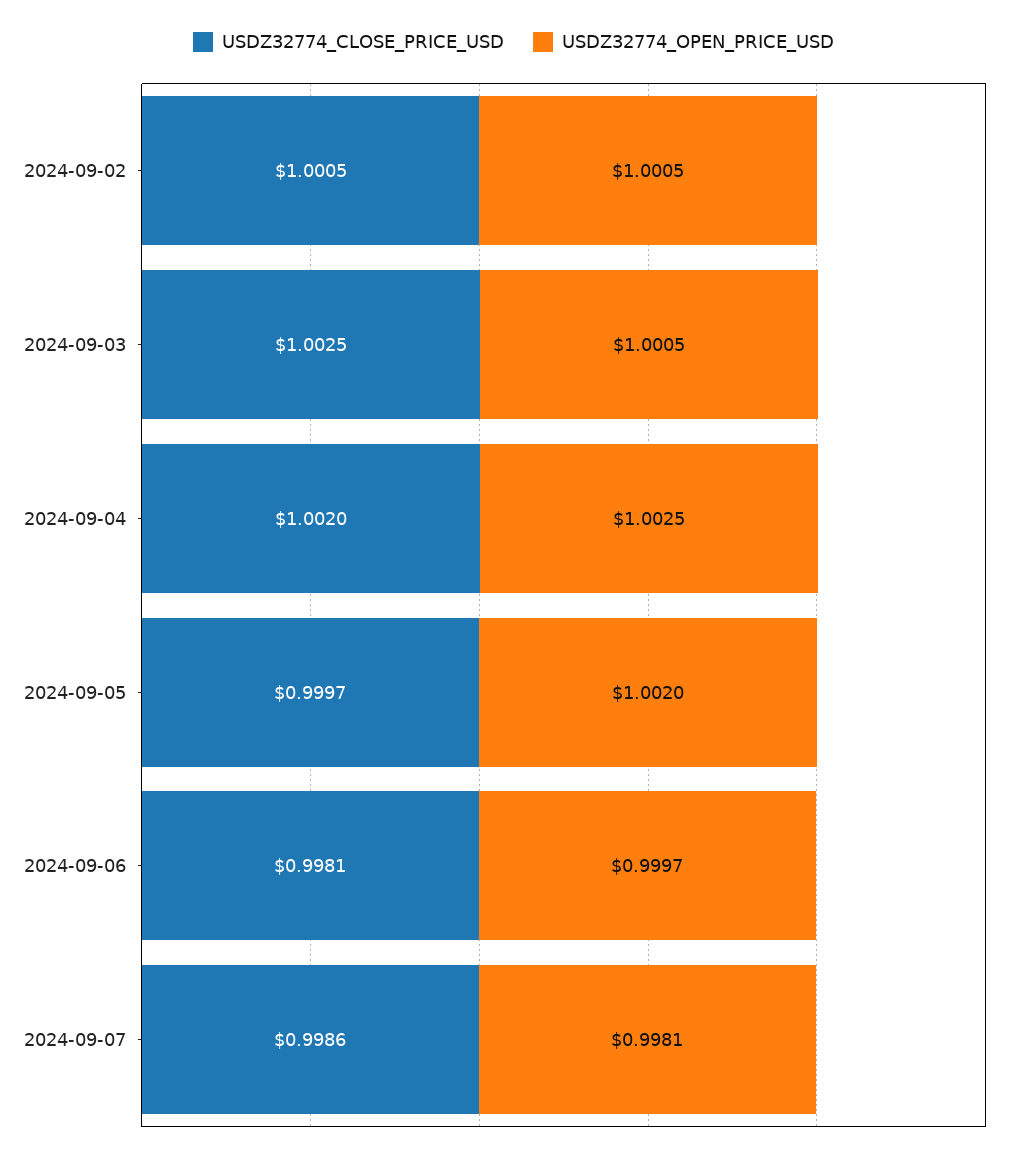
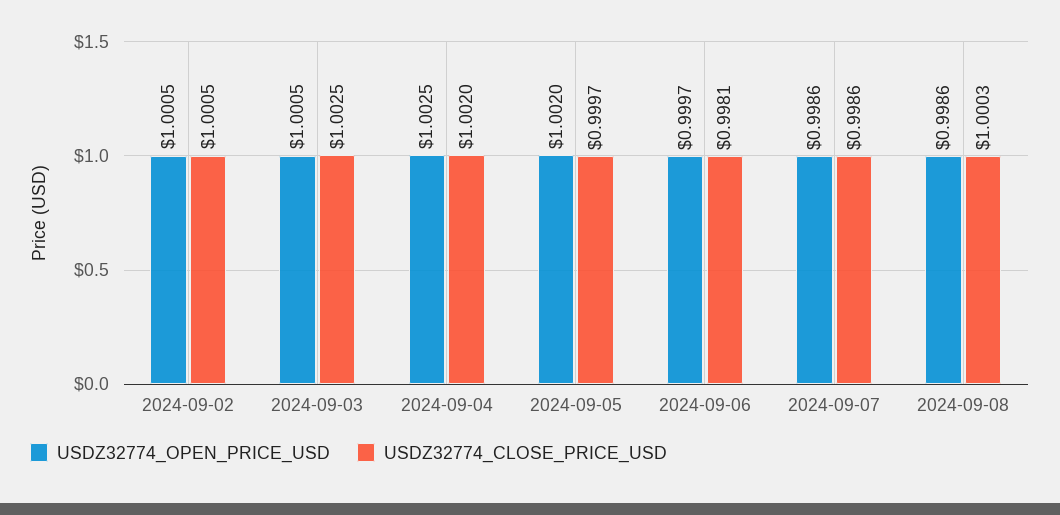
USDZ32774_OPEN_PRICE_USD, 2024-09-07: 0.9981 -> 0.9986
USDZ32774_OPEN_PRICE_USD, 2024-09-08: none -> 0.9986
USDZ32774_CLOSE_PRICE_USD, 2024-09-08: none -> 1.0003

